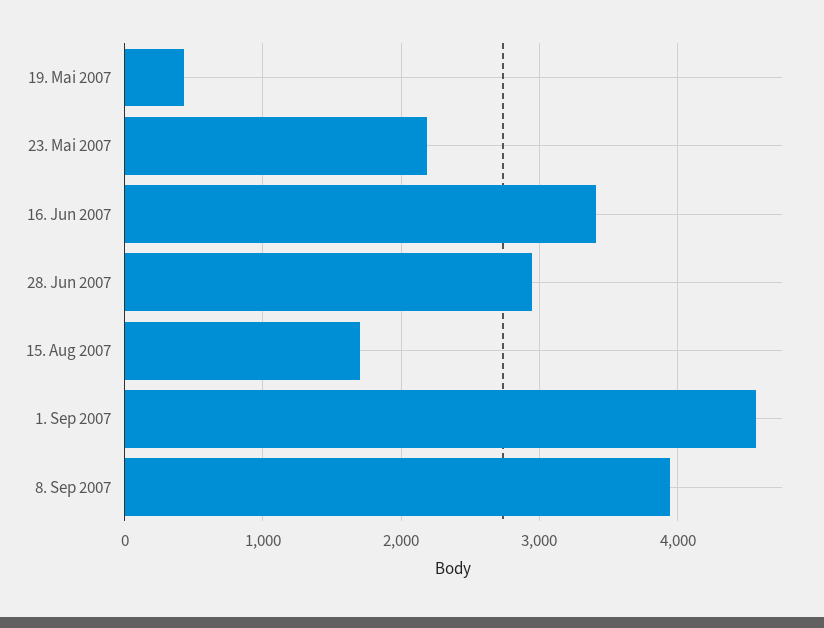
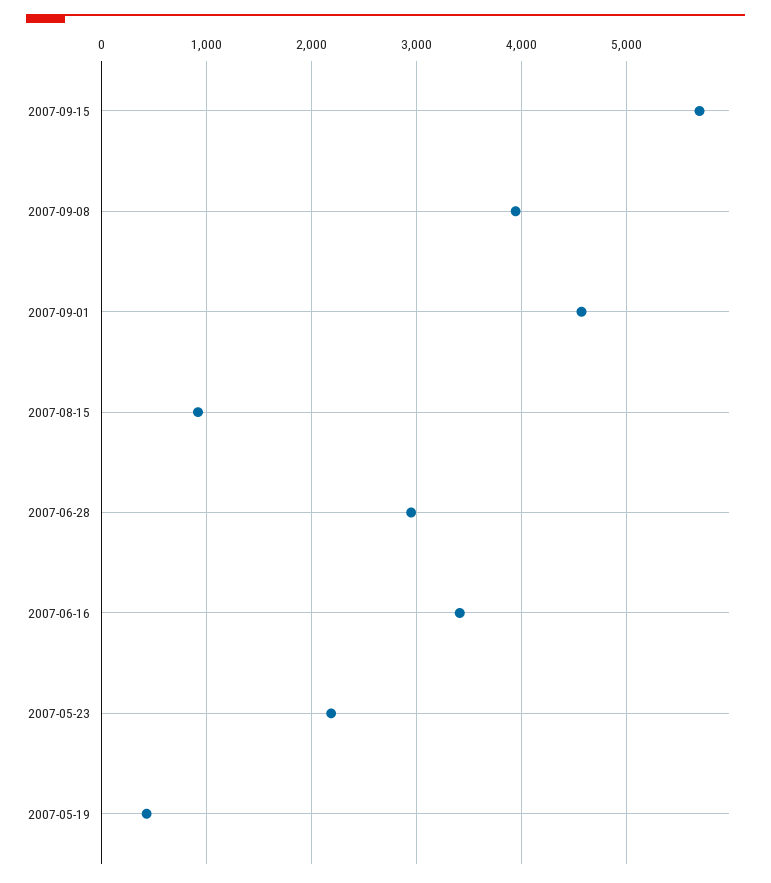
15. Aug 2007: 1700 -> 900
2007-09-15: none -> 5700

